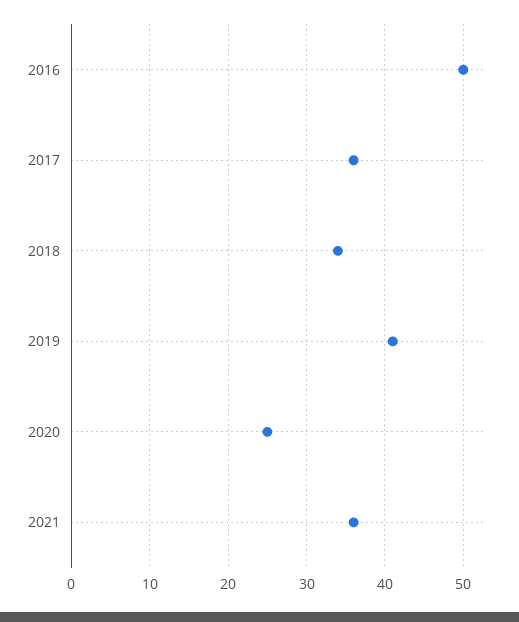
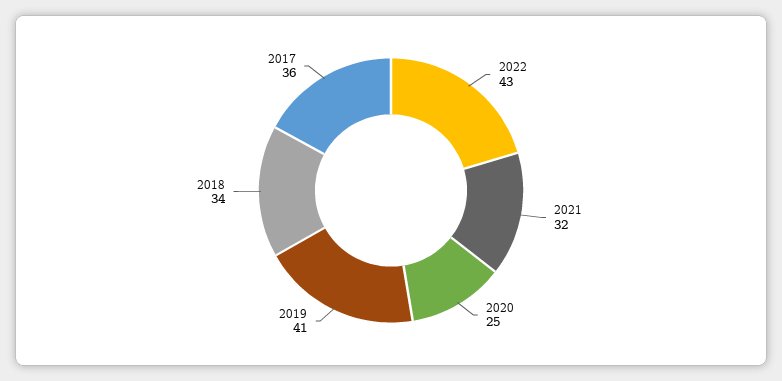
2016: 50 -> none
2021: 36 -> 32
2022: none -> 43

